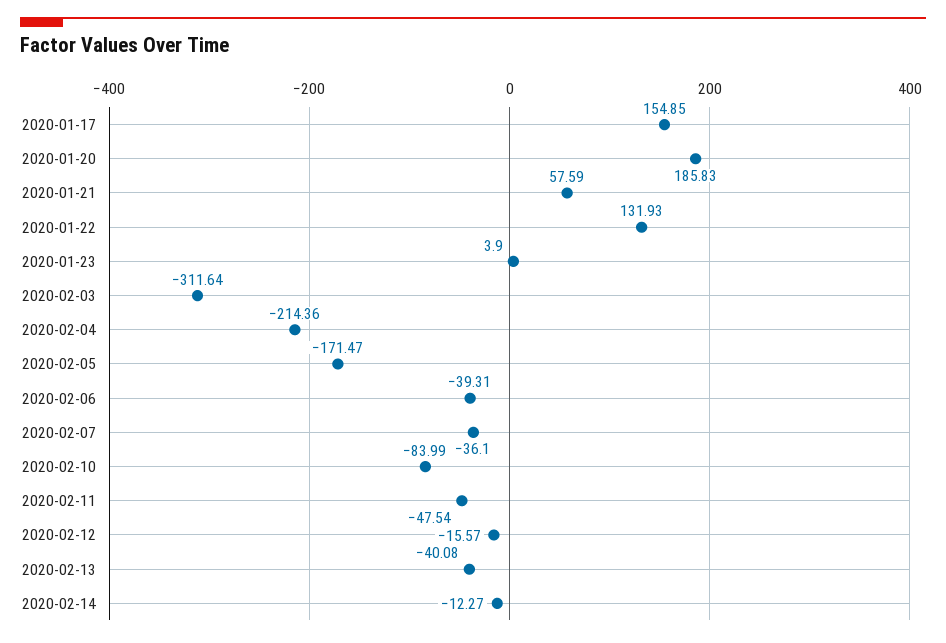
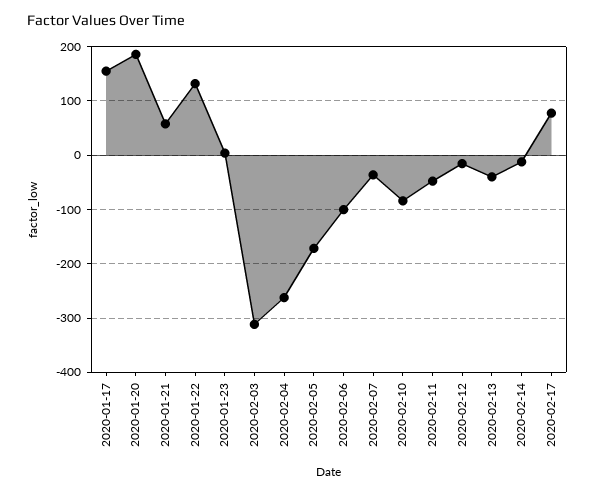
2020-02-04: -214.36 -> -260
2020-02-06: -39.31 -> -100
2020-02-17: none -> 80

